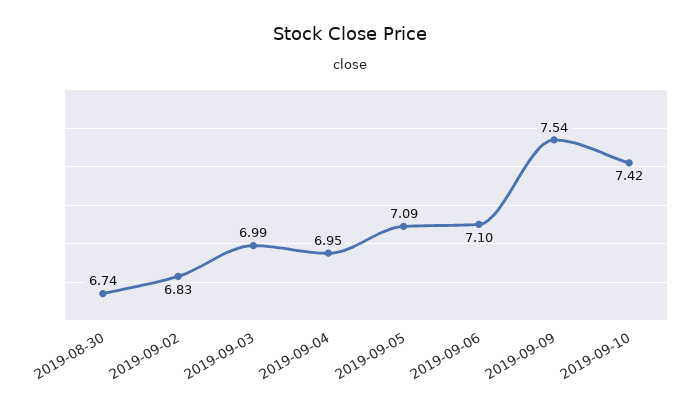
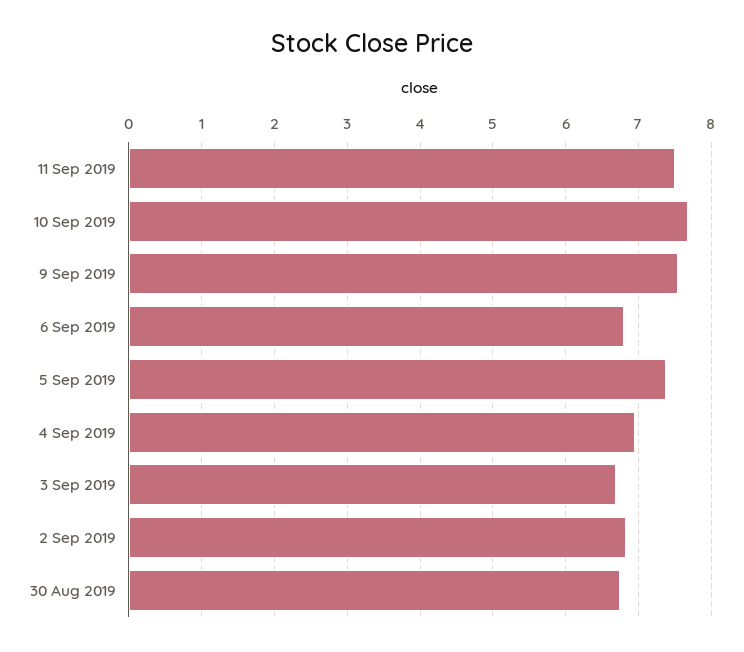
2019-09-03: 6.99 -> 6.7
2019-09-05: 7.09 -> 7.4
2019-09-06: 7.1 -> 6.8
2019-09-10: 7.42 -> 7.7
11 Sep 2019: none -> 7.5

